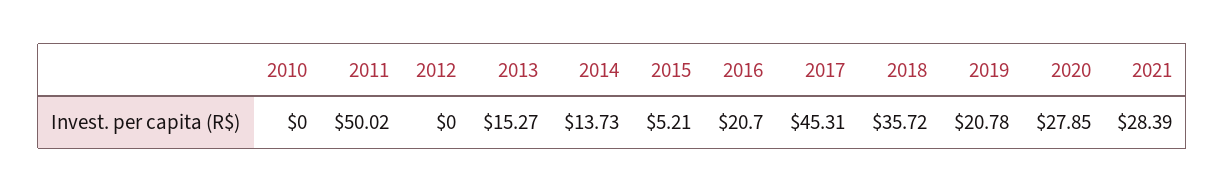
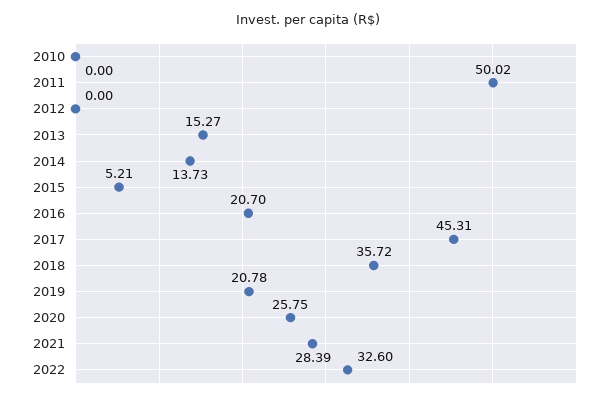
2020: 27.85 -> 25.75
2022: none -> 32.6

